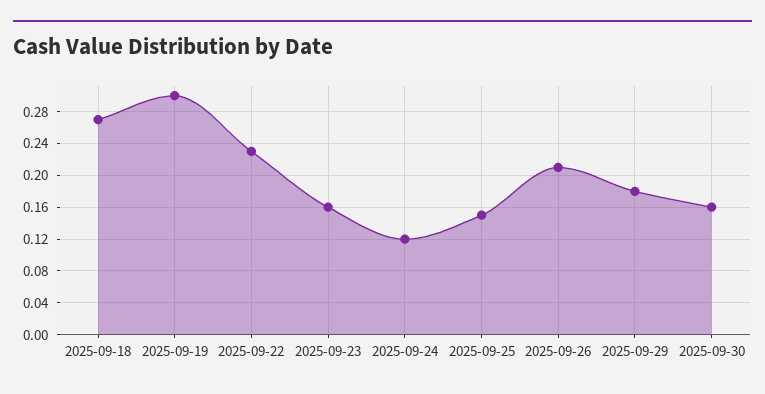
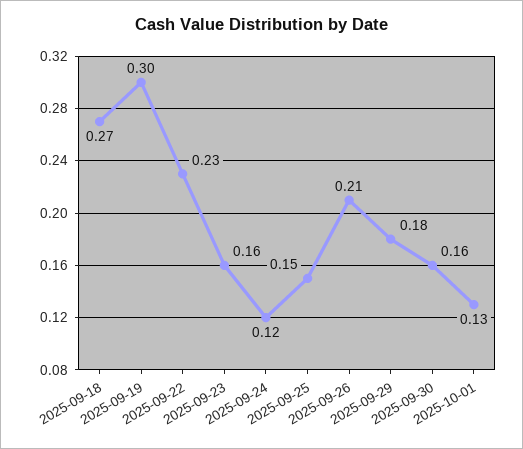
2025-10-01: none -> 0.13

